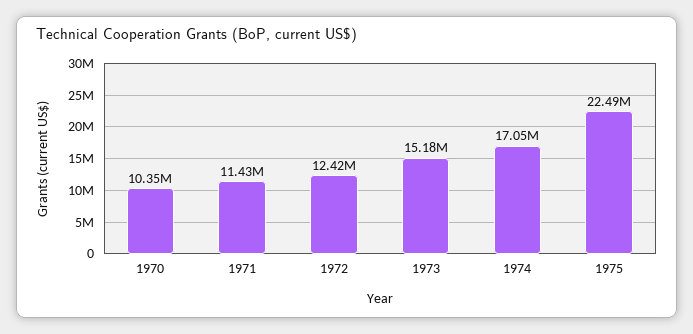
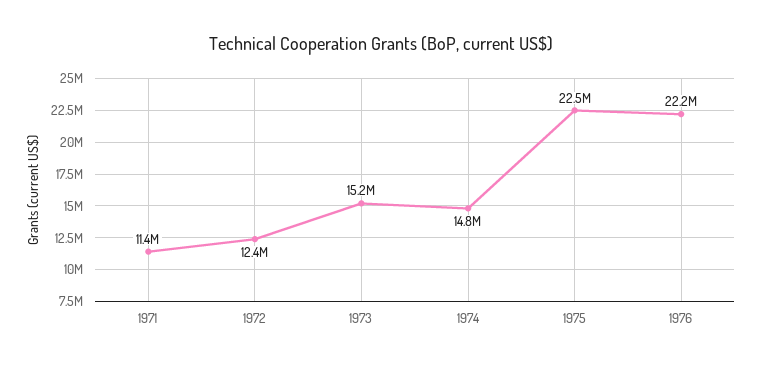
1970: 10350000 -> none
1974: 17050000 -> 14800000
1976: none -> 22200000

